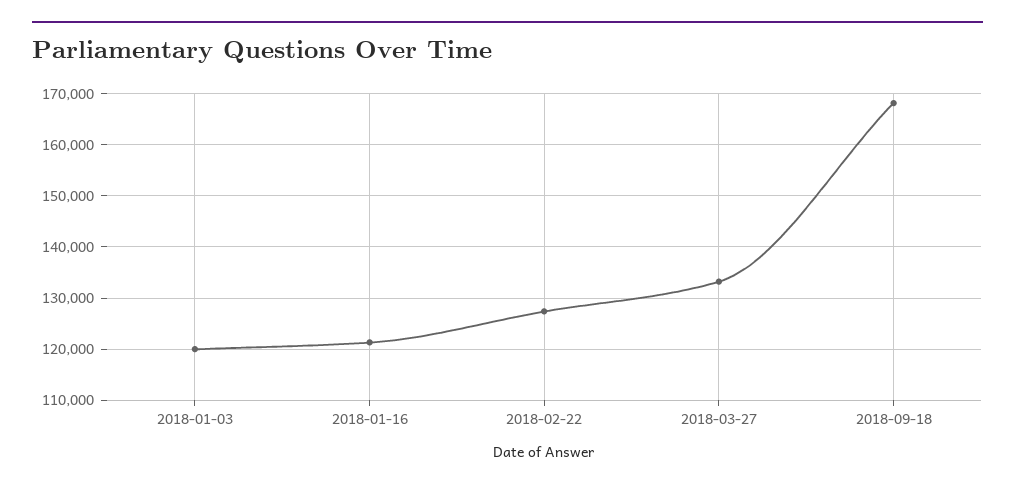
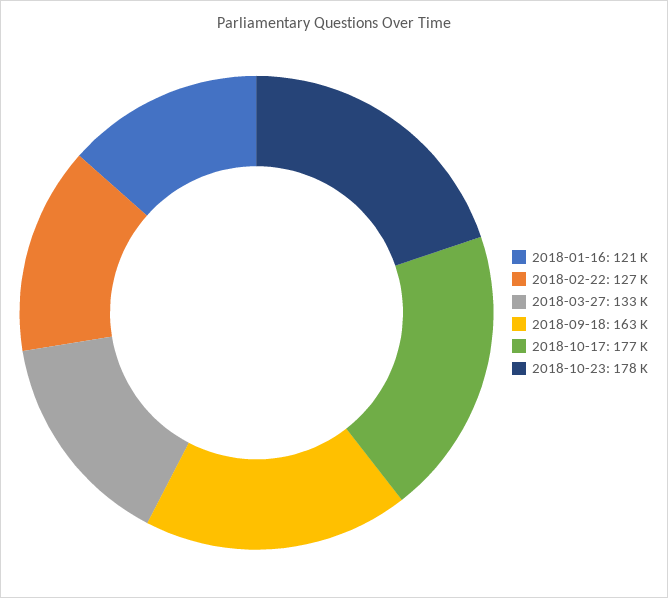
2018-01-03: 120000 -> none
2018-09-18: 168000 -> 163000
2018-10-17: none -> 177000
2018-10-23: none -> 178000

